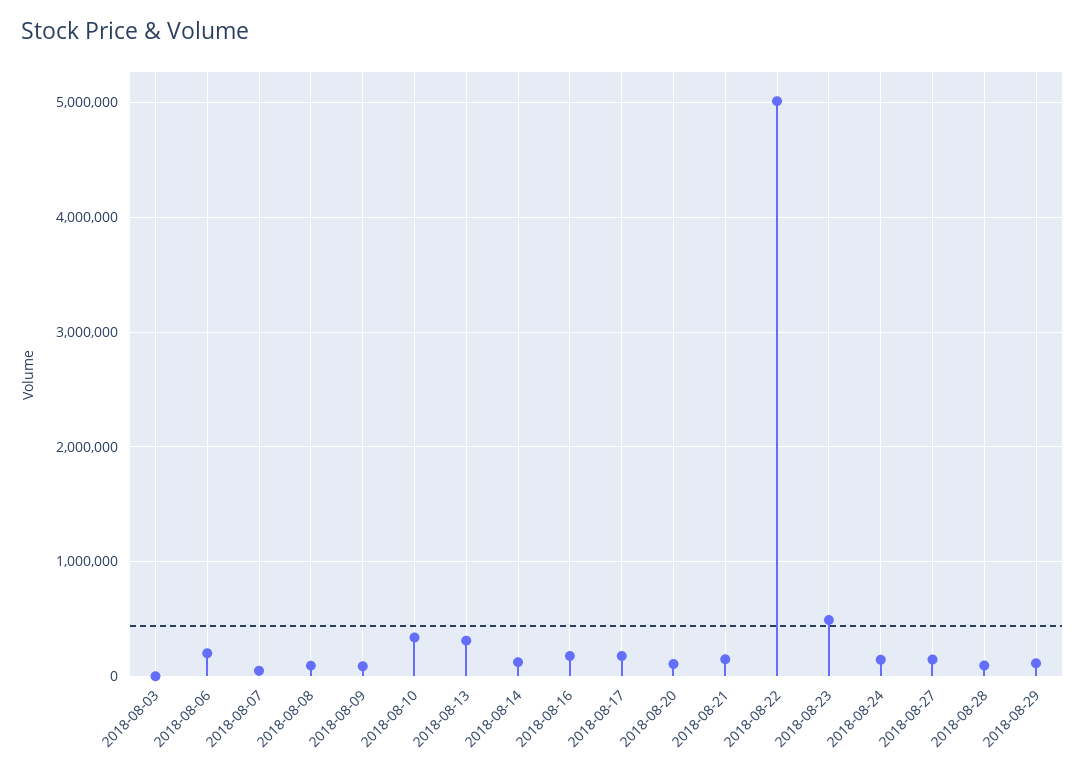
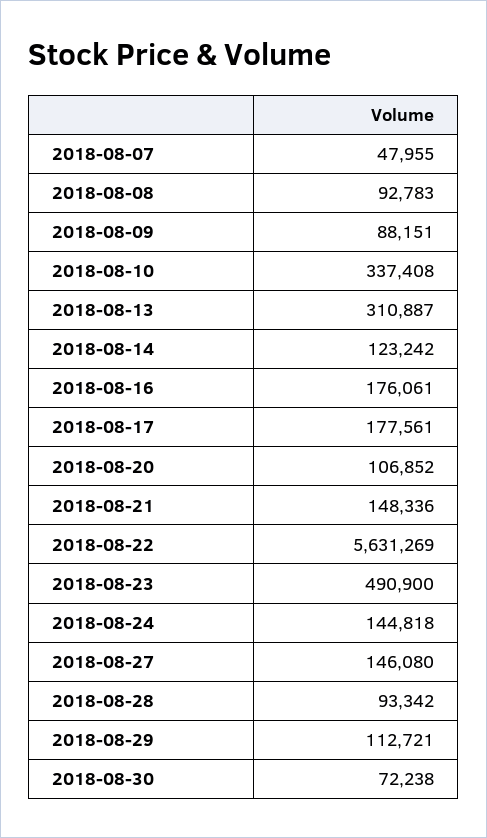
2018-08-03: 0 -> none
2018-08-06: 200000 -> none
2018-08-22: 5000000 -> 5631269
2018-08-30: none -> 72238

